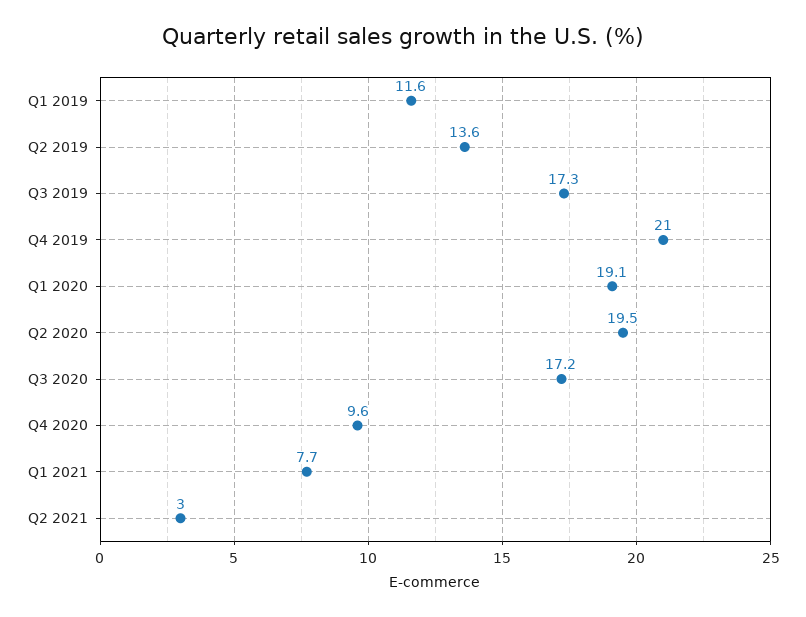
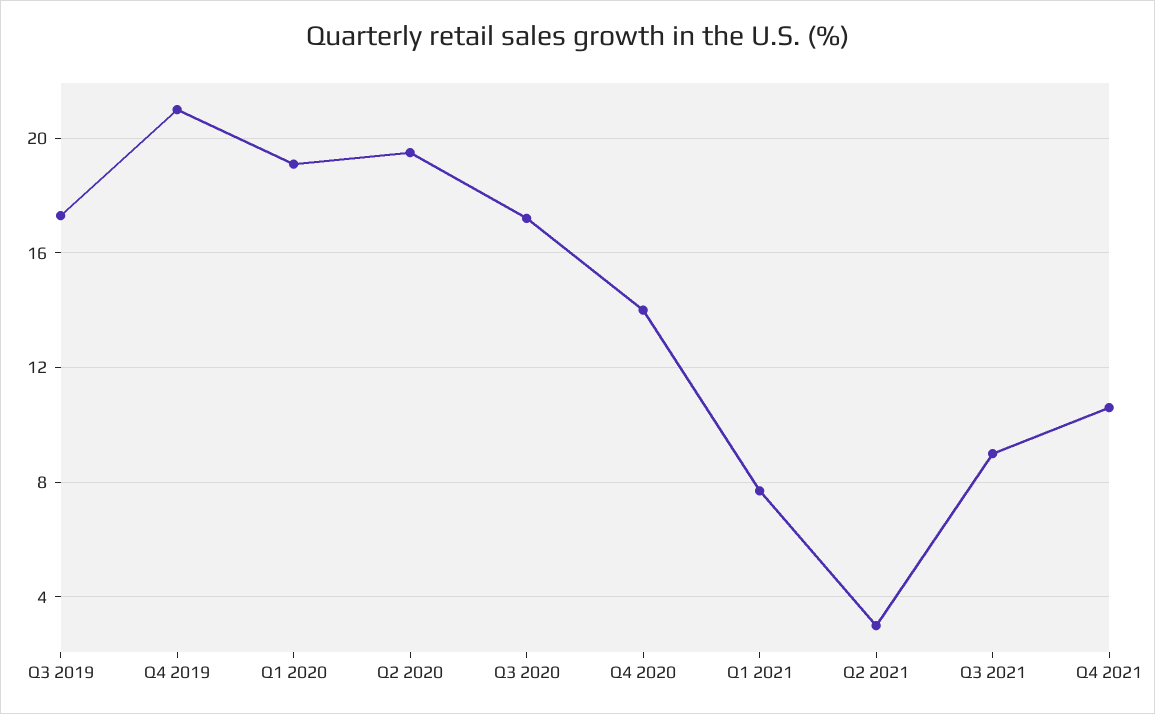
Q1 2019: 11.6 -> none
Q2 2019: 13.6 -> none
Q4 2020: 9.6 -> 14
Q3 2021: none -> 9
Q4 2021: none -> 10.5

